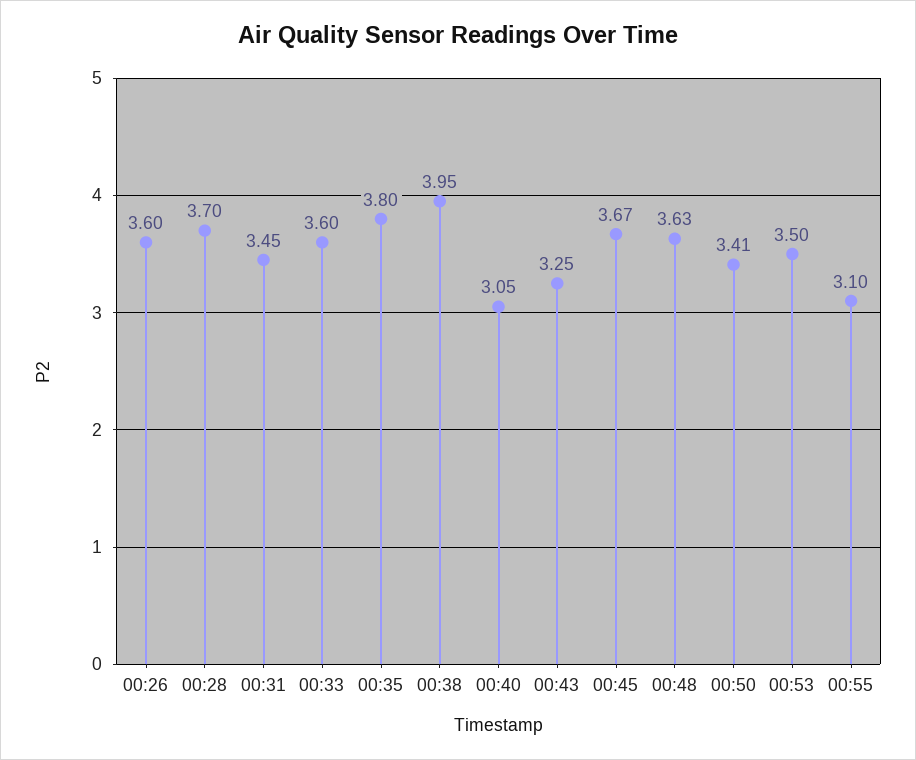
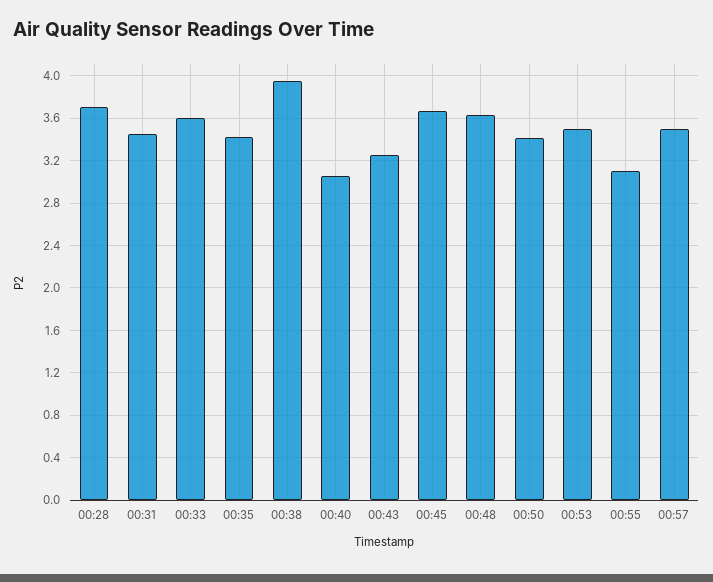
00:26: 3.6 -> none
00:35: 3.8 -> 3.4
00:57: none -> 3.5

